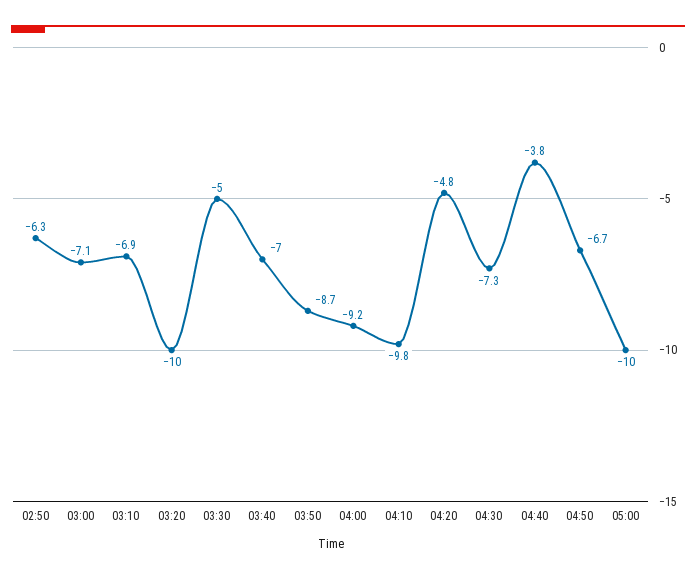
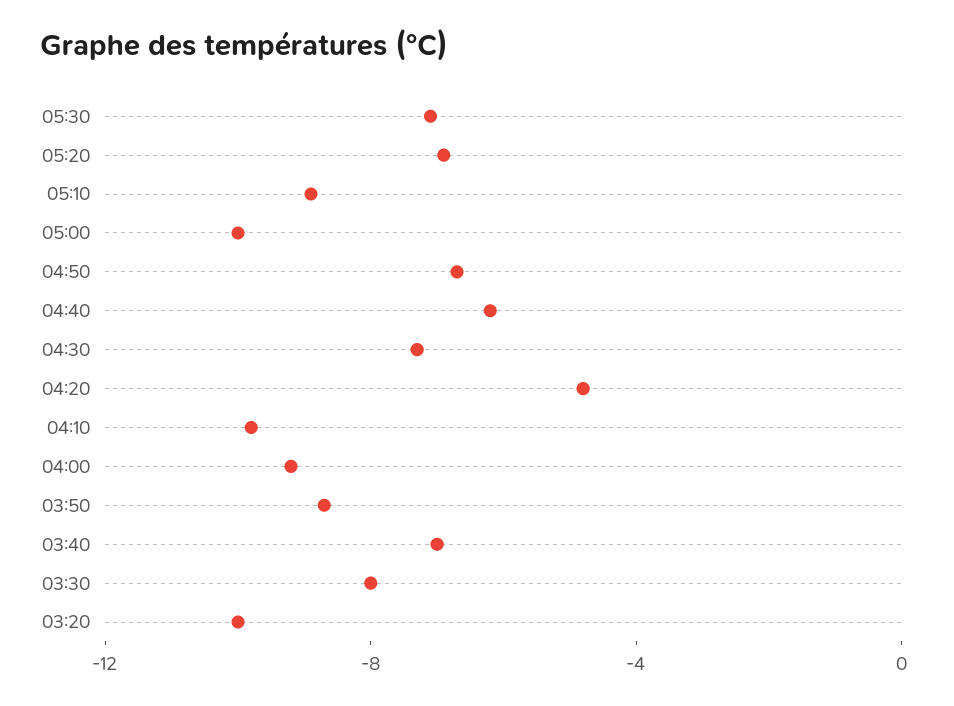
02:50: -6.3 -> none
03:00: -7.1 -> none
03:10: -6.9 -> none
03:30: -5 -> -8
04:40: -3.8 -> -6
05:30: none -> -7
05:20: none -> -7
05:10: none -> -9

